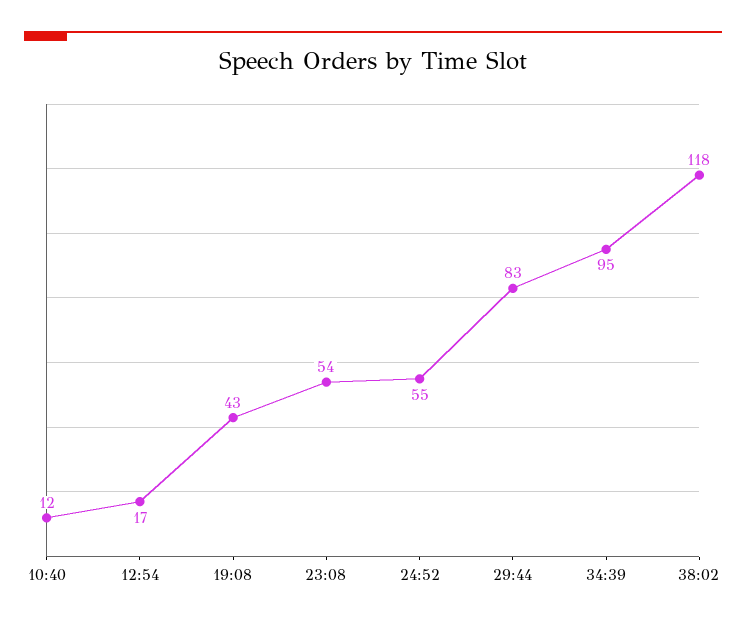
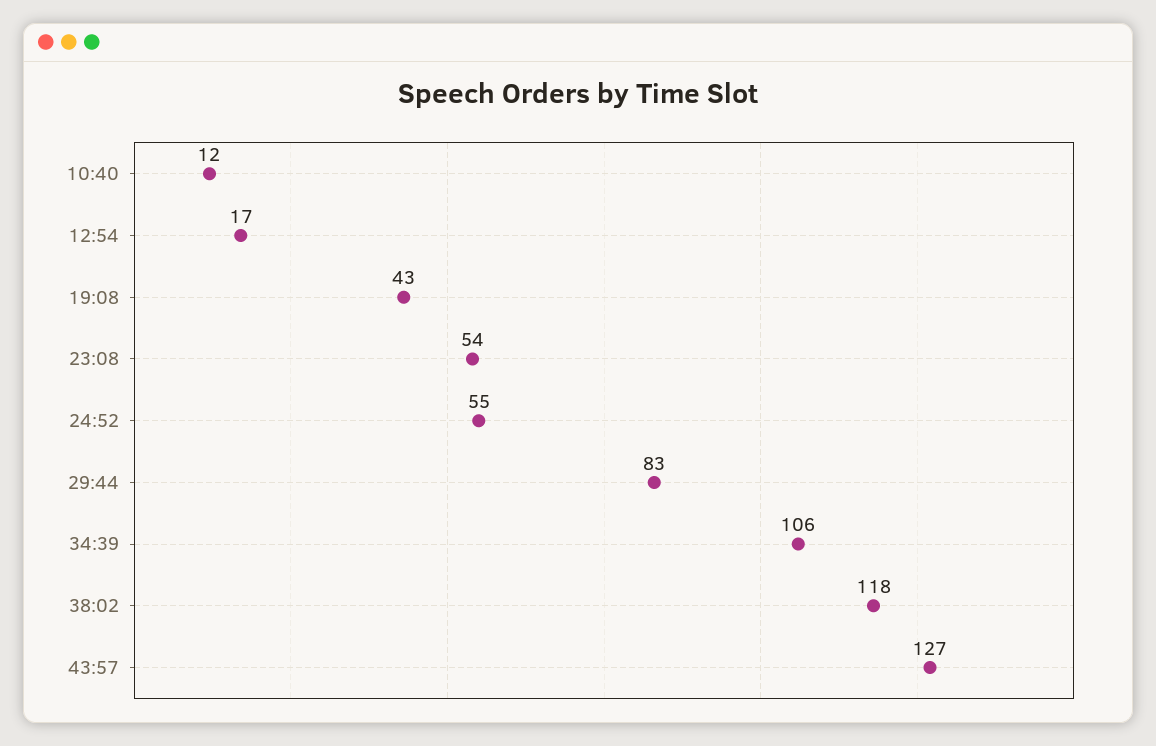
34:39: 95 -> 106
43:57: none -> 127

